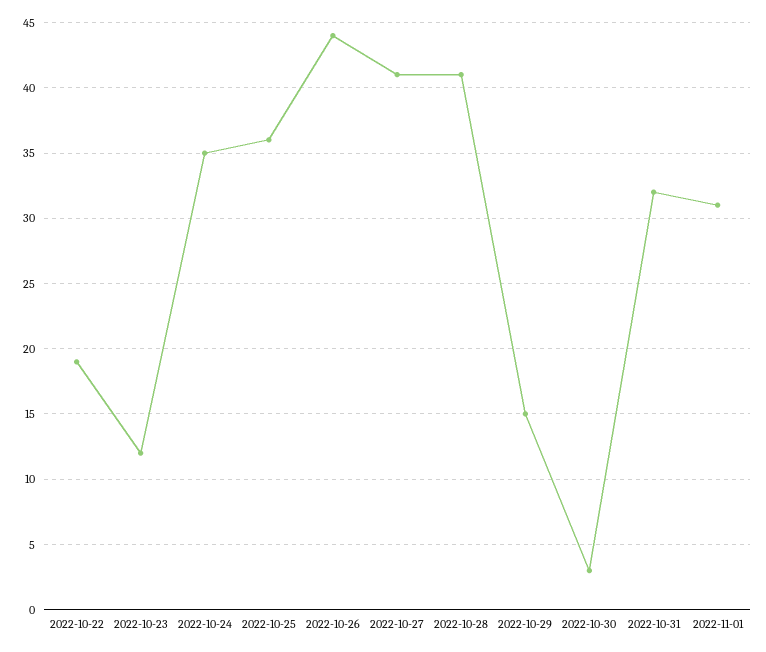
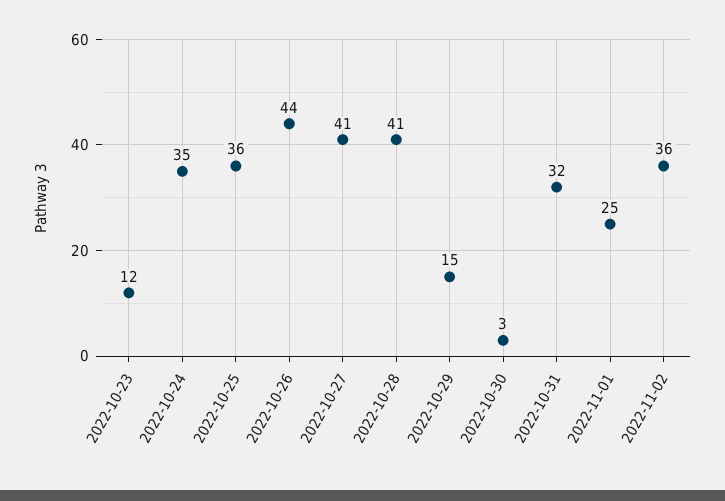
2022-10-22: 19 -> none
2022-11-01: 31 -> 25
2022-11-02: none -> 36

